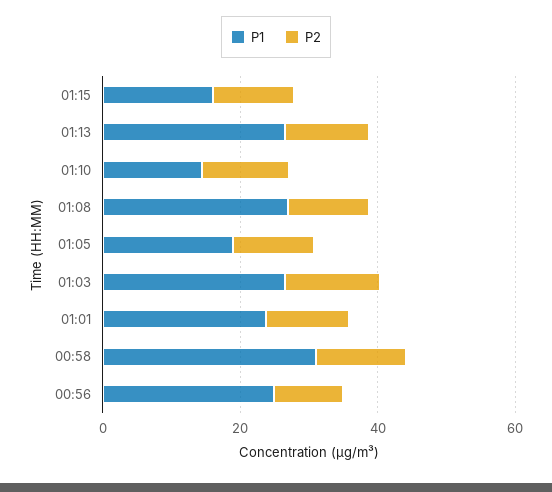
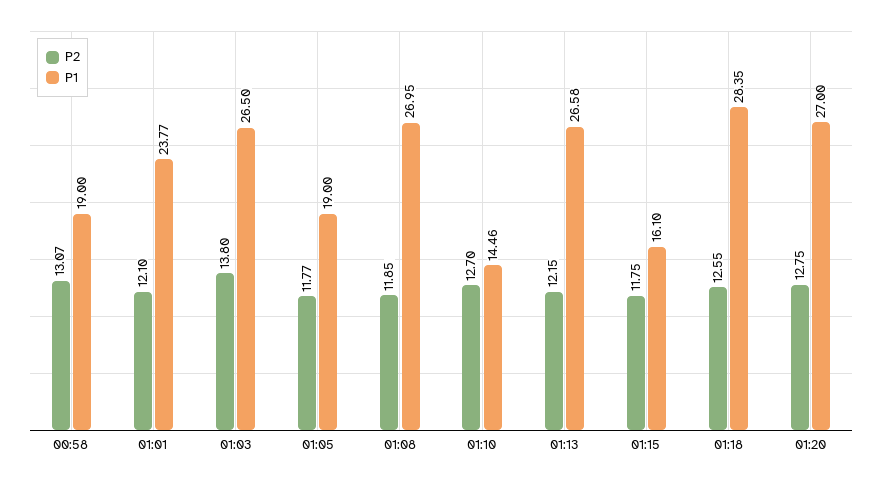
P1, 00:58: 30 -> 19
P1, 00:56: 25 -> none
P2, 00:56: 10 -> none
P2, 01:18: none -> 12.55
P1, 01:18: none -> 28.35
P2, 01:20: none -> 12.75
P1, 01:20: none -> 27

